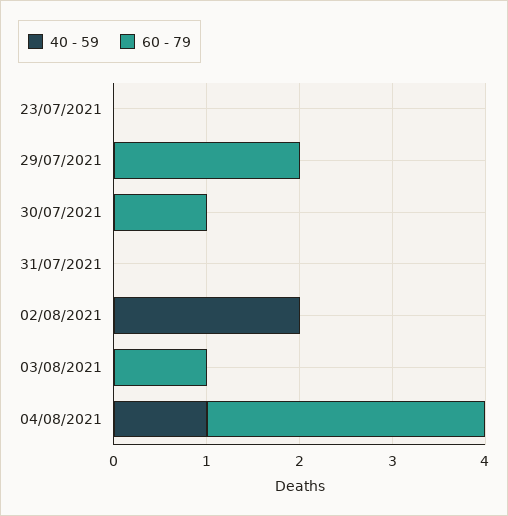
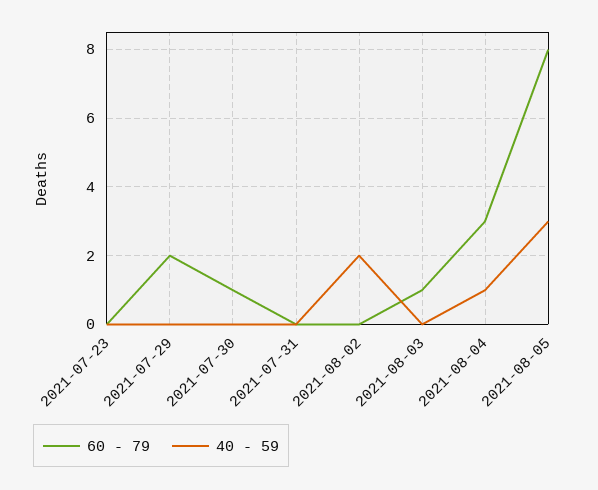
60 - 79, 2021-08-05: none -> 8
40 - 59, 2021-08-05: none -> 3

